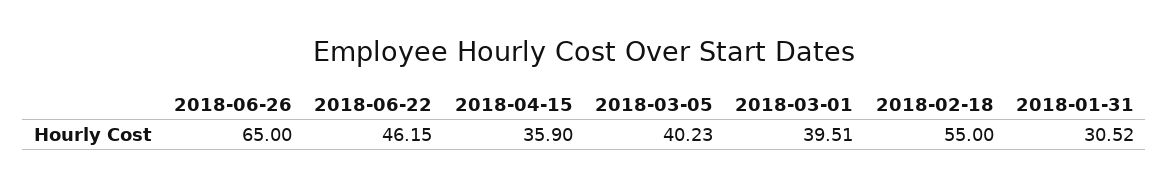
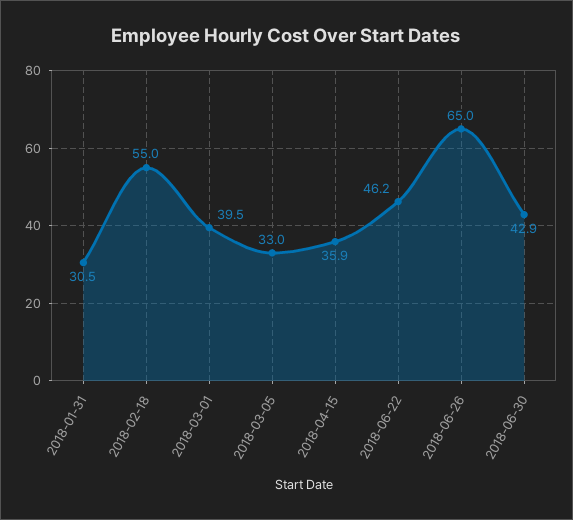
2018-03-05: 40.23 -> 33
2018-06-30: none -> 42.9

